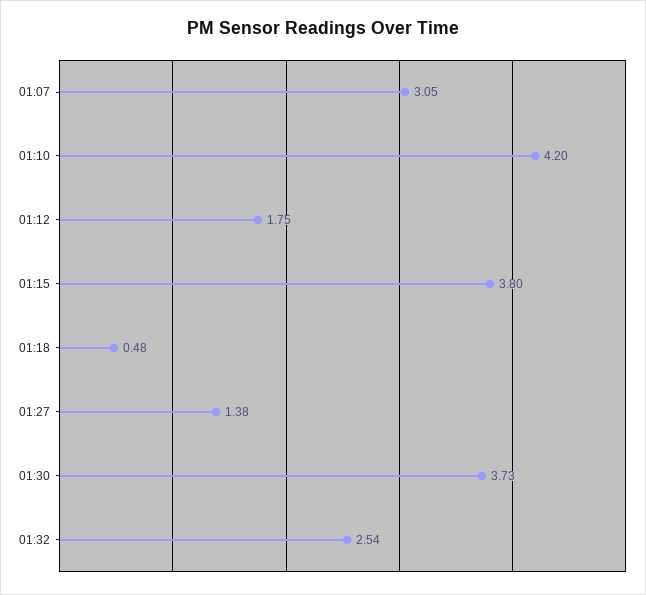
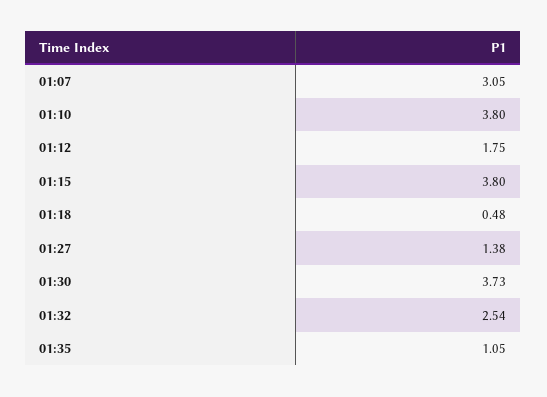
01:10: 4.2 -> 3.8
01:35: none -> 1.05

